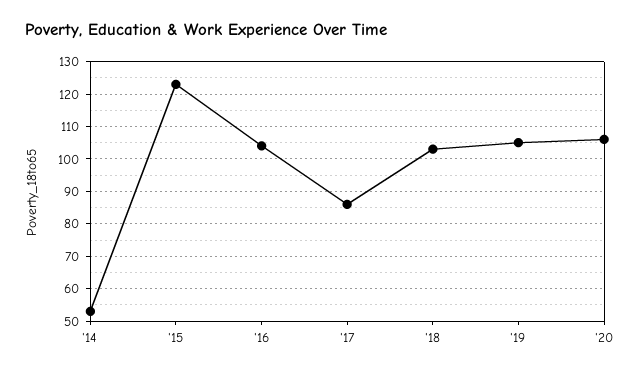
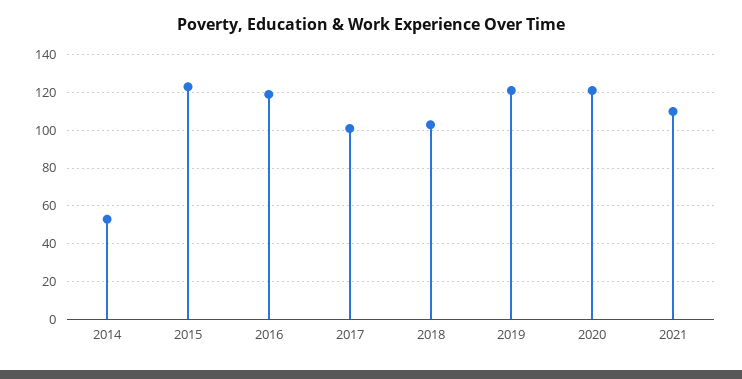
'16: 105 -> 120
'17: 85 -> 100
'19: 105 -> 120
'20: 105 -> 120
2021: none -> 110

